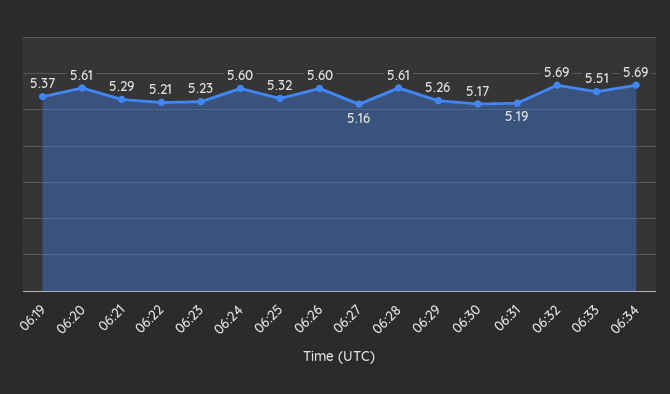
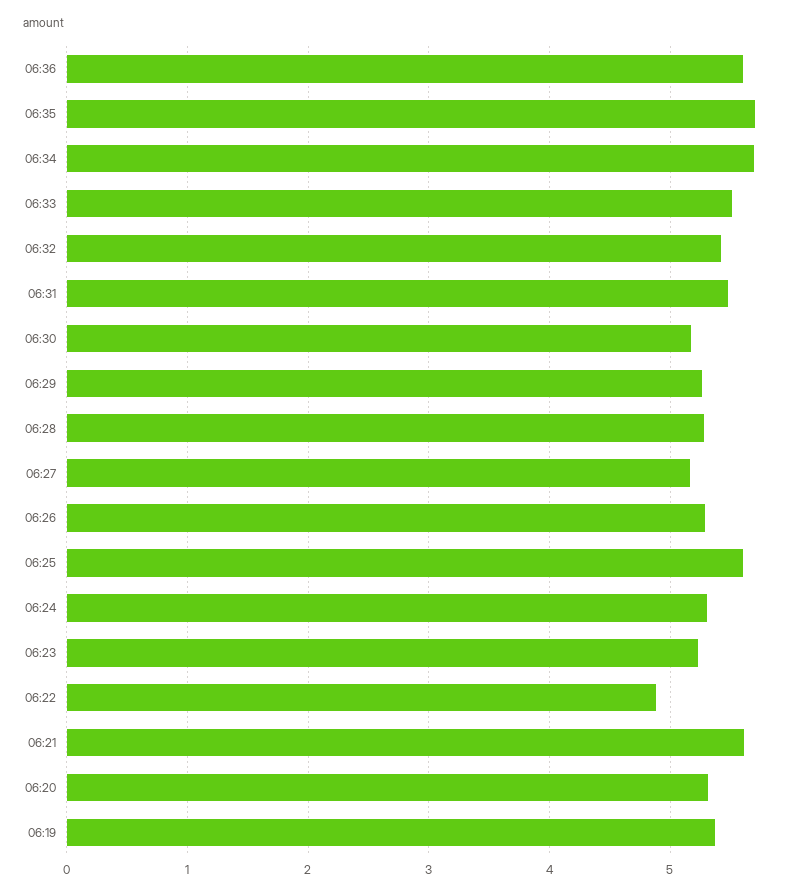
06:20: 5.61 -> 5.3
06:21: 5.29 -> 5.6
06:22: 5.21 -> 4.9
06:24: 5.6 -> 5.3
06:25: 5.32 -> 5.6
06:26: 5.6 -> 5.3
06:28: 5.61 -> 5.3
06:31: 5.19 -> 5.5
06:32: 5.69 -> 5.4
06:36: none -> 5.6
06:35: none -> 5.7

